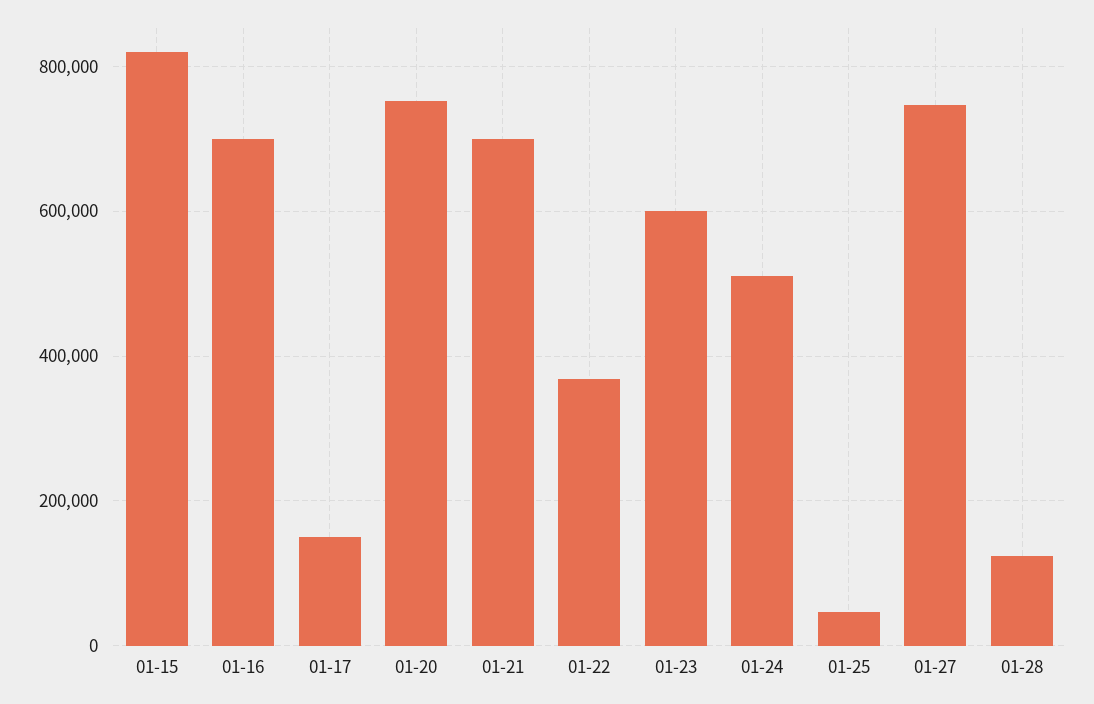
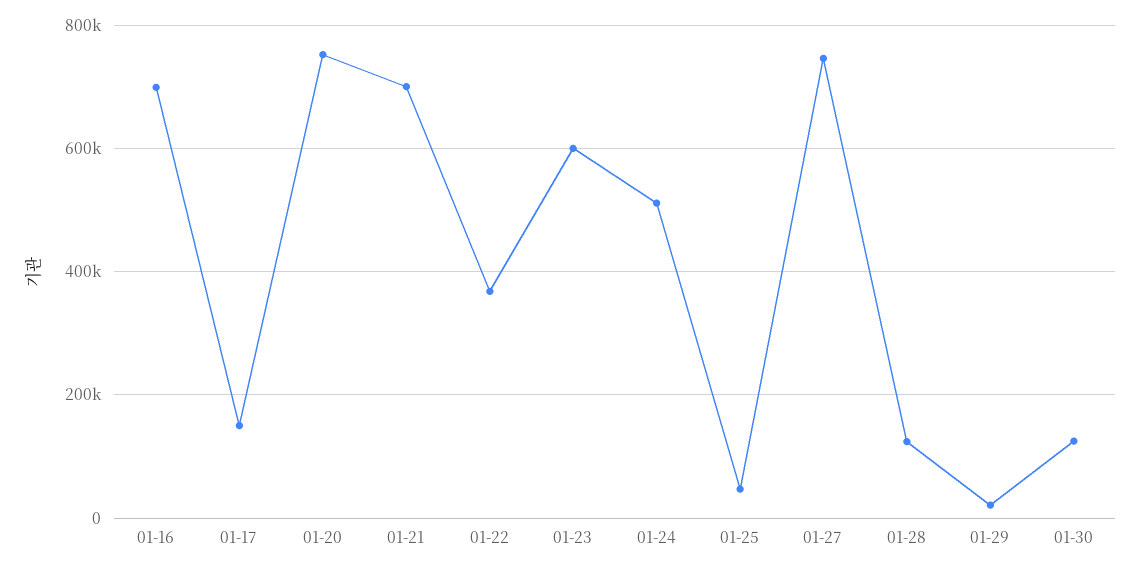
01-15: 820000 -> none
01-29: none -> 20000
01-30: none -> 120000

